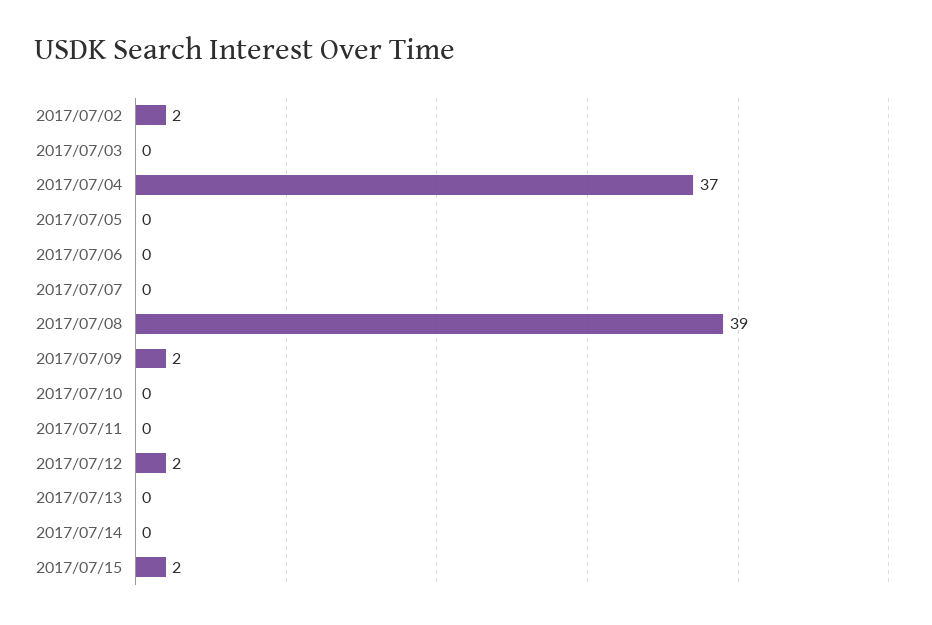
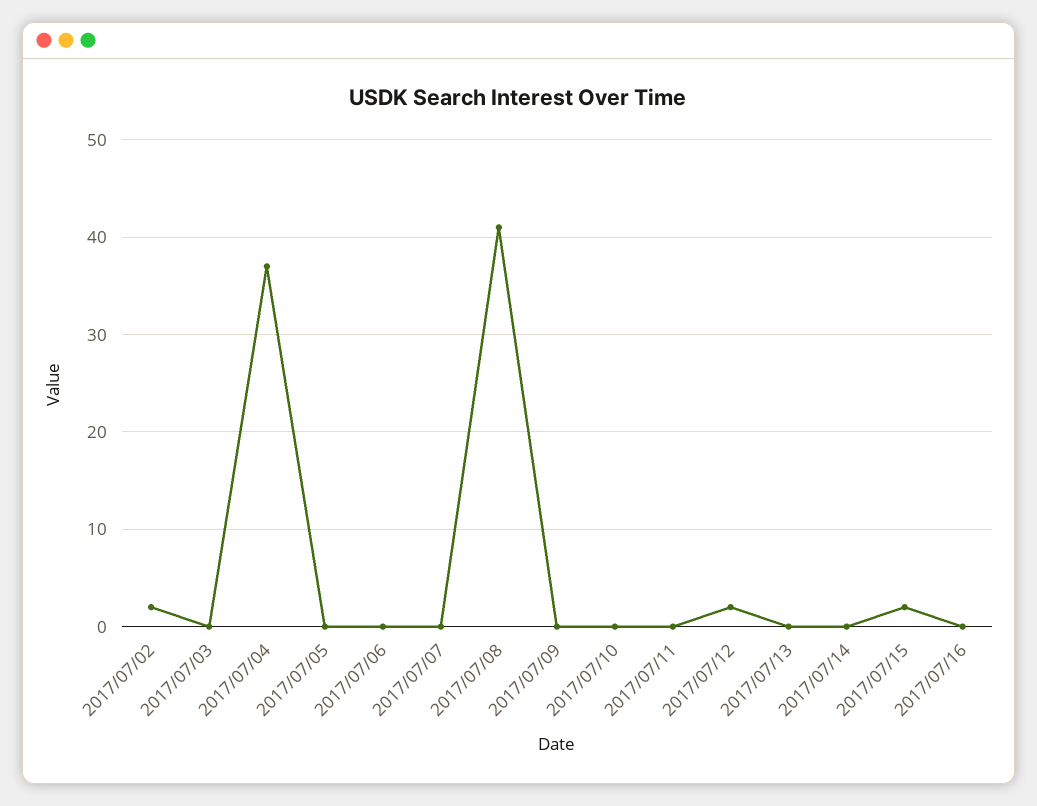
2017/07/08: 39 -> 41
2017/07/09: 2 -> 0
2017/07/16: none -> 0

